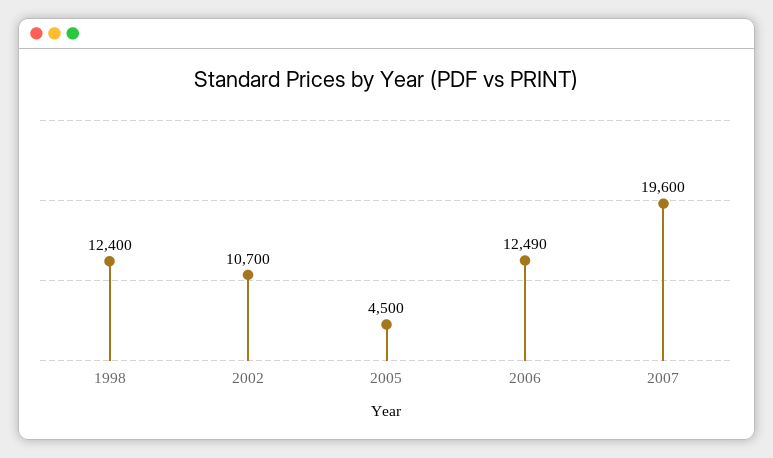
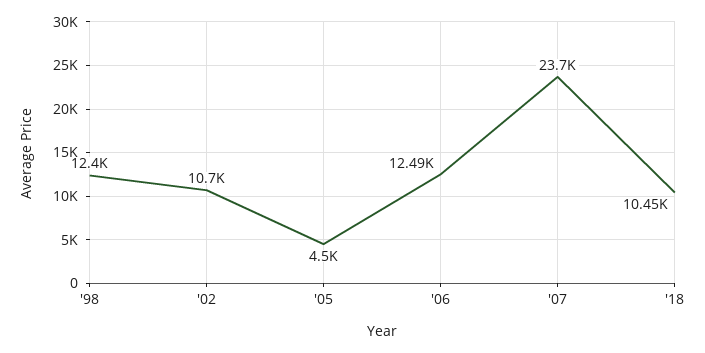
2007: 19600 -> 23700
'18: none -> 10450

